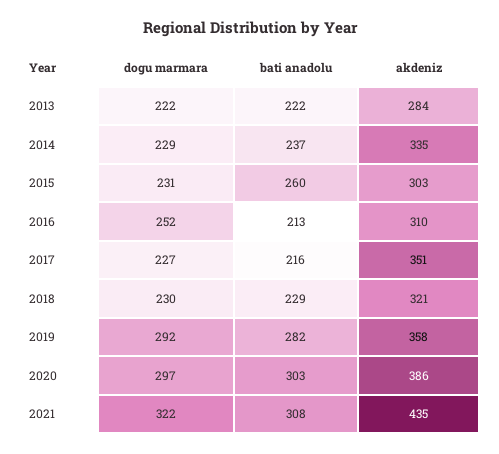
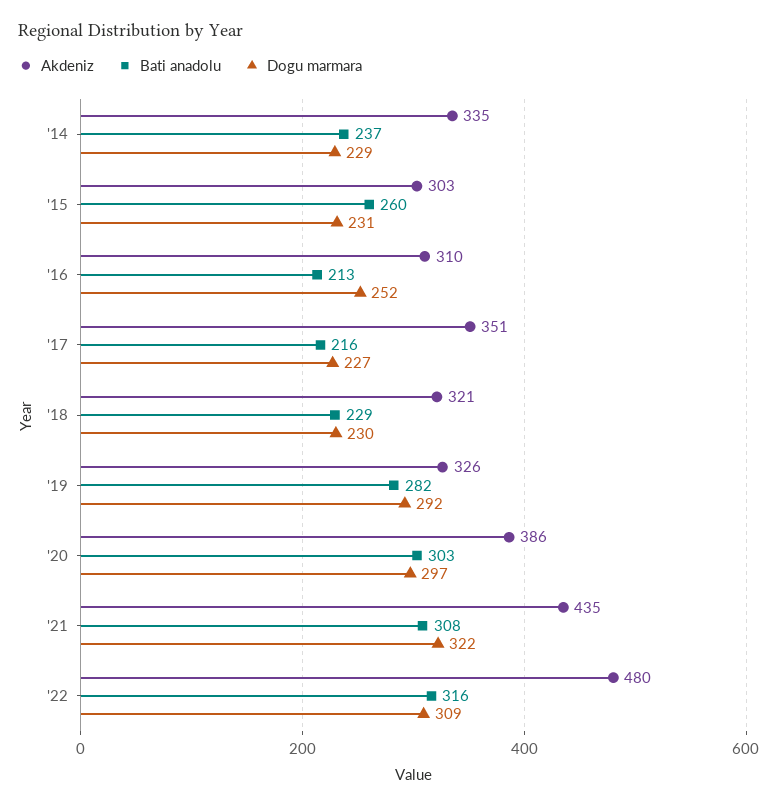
dogu marmara, 2013: 222 -> none
bati anadolu, 2013: 222 -> none
akdeniz, 2013: 284 -> none
akdeniz, 2019: 358 -> 326
akdeniz, '22: none -> 480
bati anadolu, '22: none -> 316
dogu marmara, '22: none -> 309

